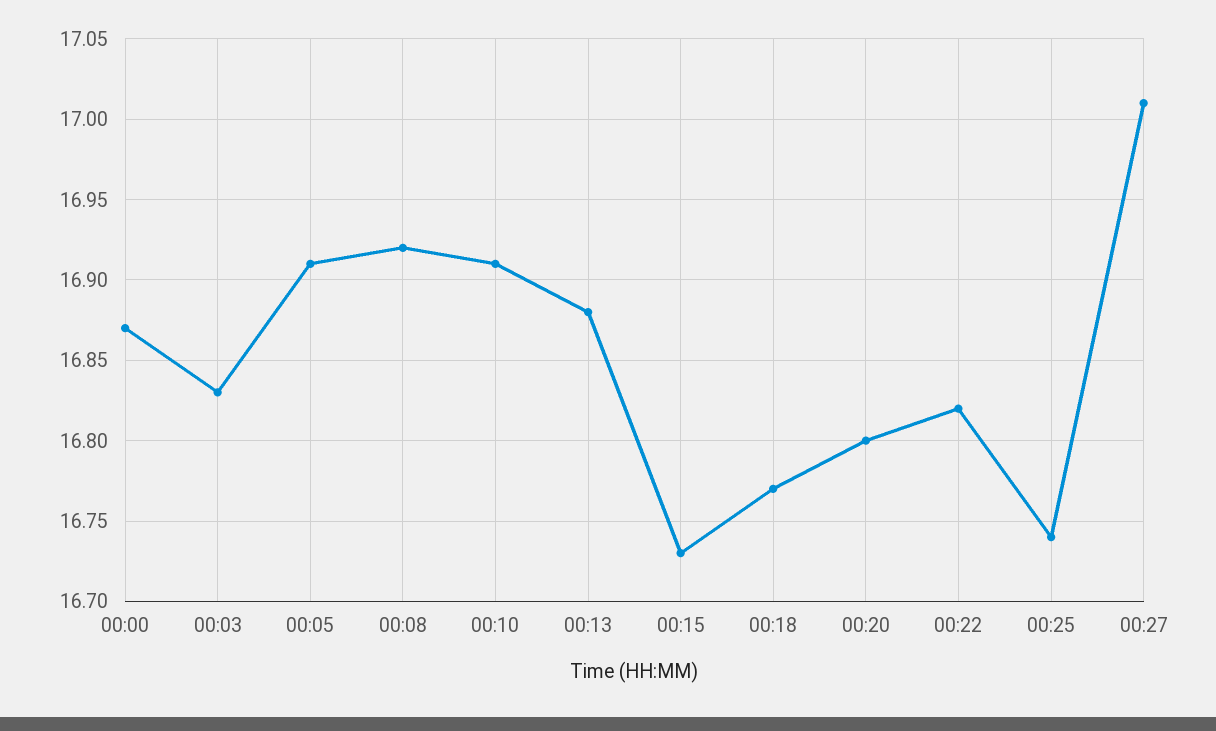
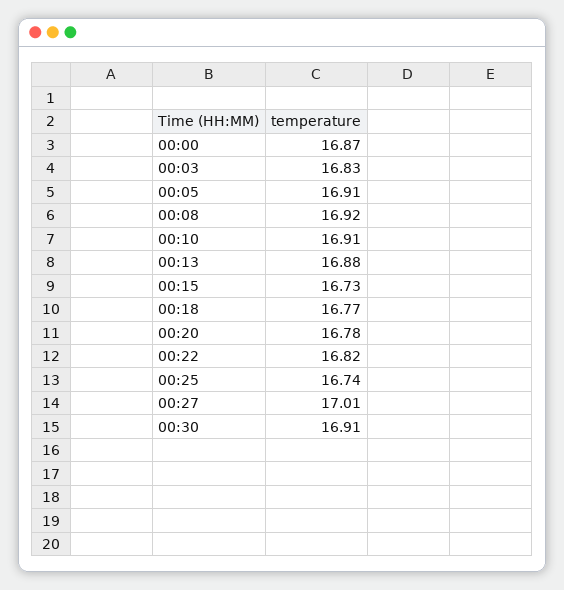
00:20: 16.8 -> 16.78
00:30: none -> 16.91

